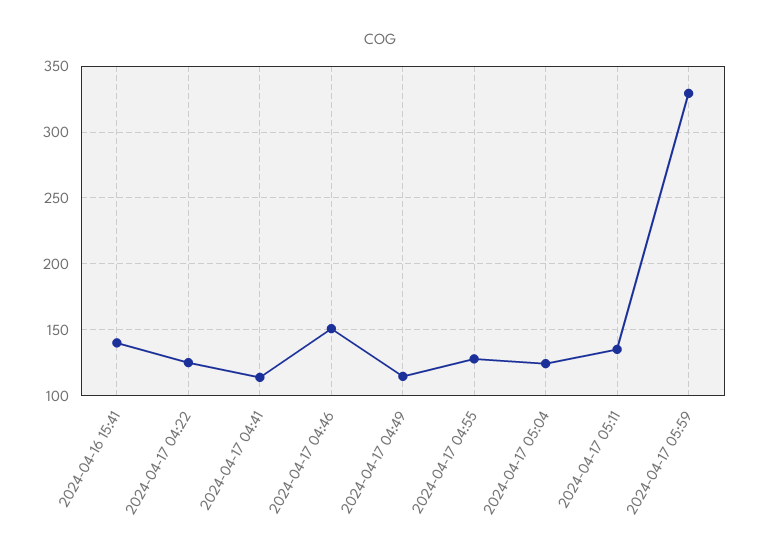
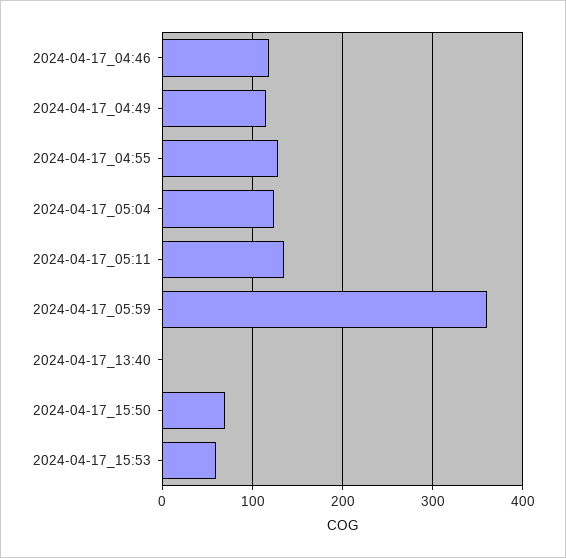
2024-04-16 15:41: 140 -> none
2024-04-17 04:22: 125 -> none
2024-04-17 04:41: 115 -> none
2024-04-17 04:46: 150 -> 120
2024-04-17 05:59: 330 -> 360
2024-04-17_13:40: none -> 0
2024-04-17_15:50: none -> 70
2024-04-17_15:53: none -> 60

